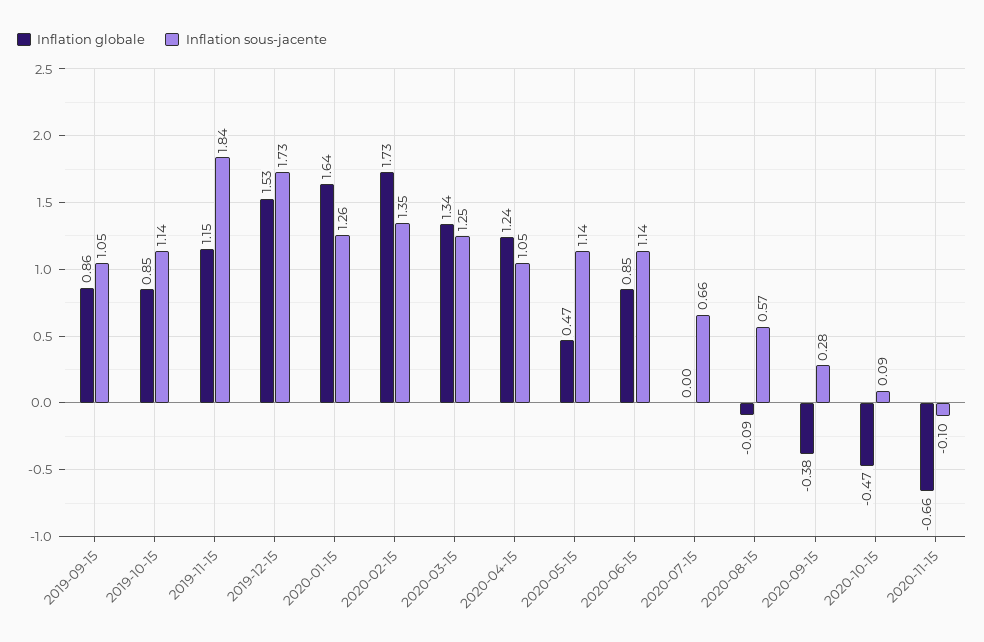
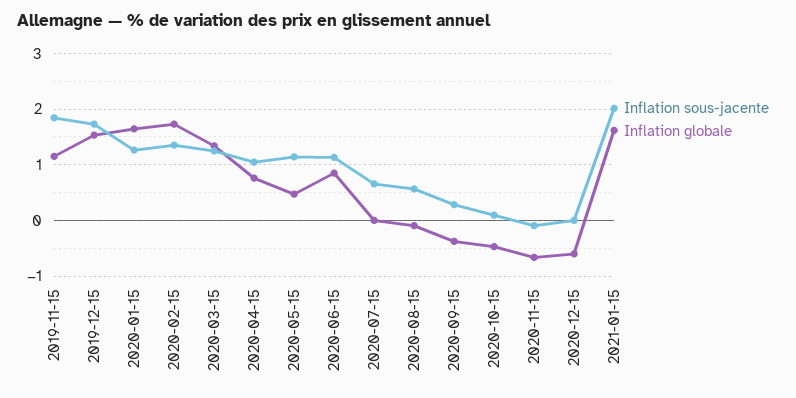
Inflation globale, 2019-09-15: 0.86 -> none
Inflation sous-jacente, 2019-09-15: 1.05 -> none
Inflation globale, 2019-10-15: 0.85 -> none
Inflation sous-jacente, 2019-10-15: 1.14 -> none
Inflation globale, 2020-04-15: 1.24 -> 0.8
Inflation sous-jacente, 2020-12-15: none -> 0
Inflation globale, 2020-12-15: none -> -0.6
Inflation sous-jacente, 2021-01-15: none -> 2
Inflation globale, 2021-01-15: none -> 1.6

